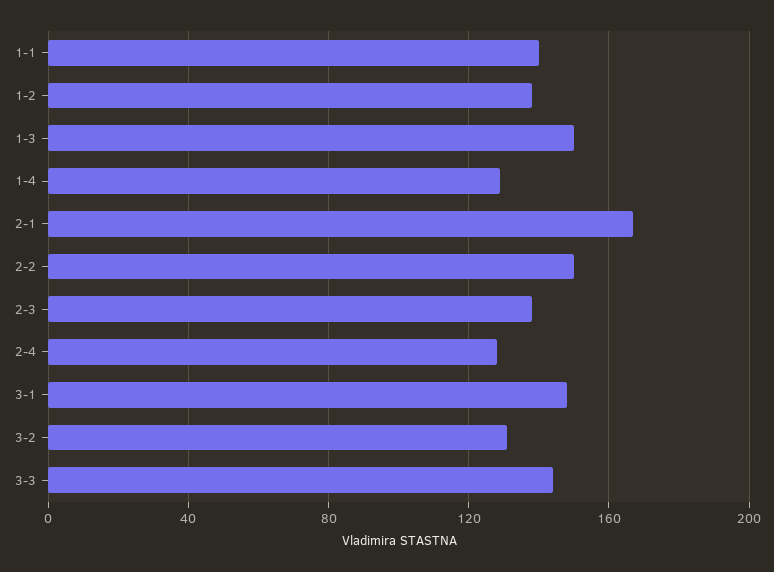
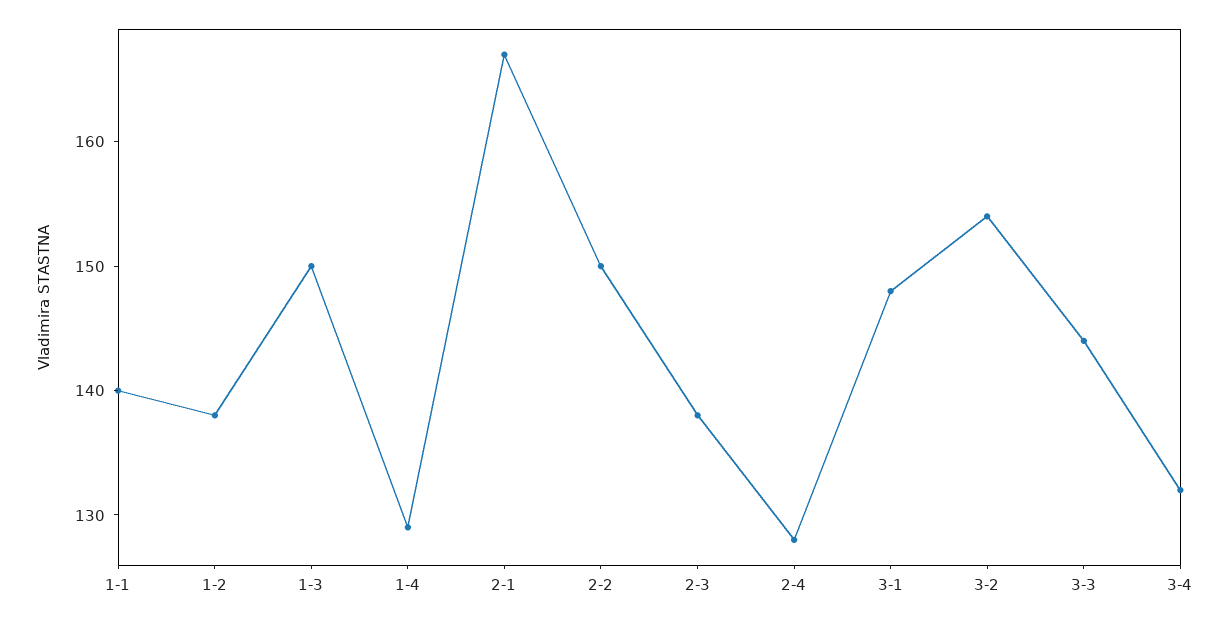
3-2: 130 -> 154
3-4: none -> 132

